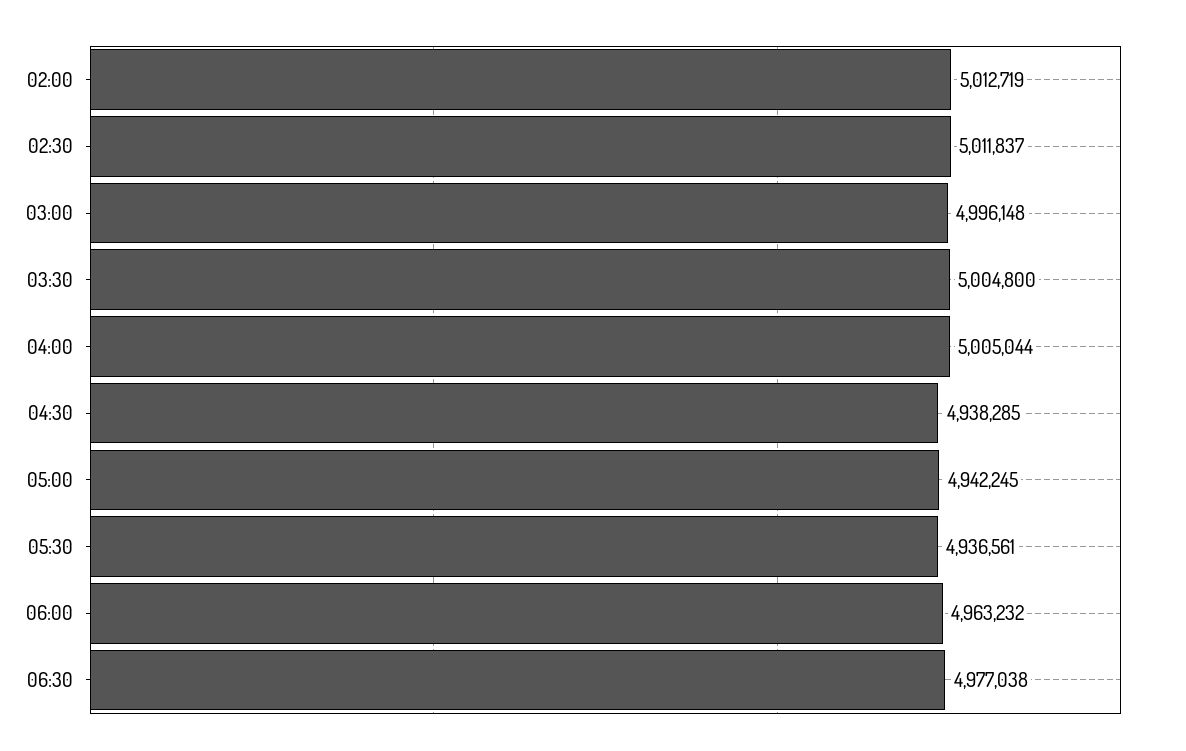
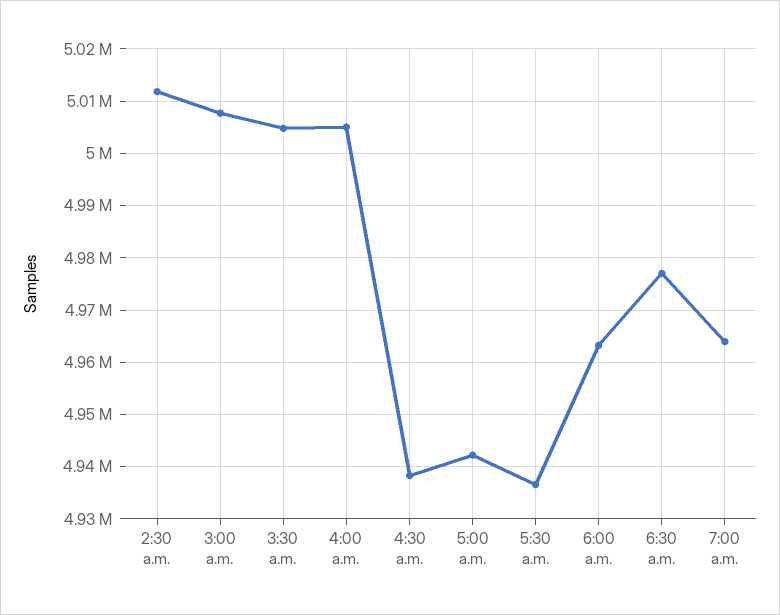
02:00: 5012719 -> none
03:00: 4996148 -> 5008000
7:00 a.m.: none -> 4964000

